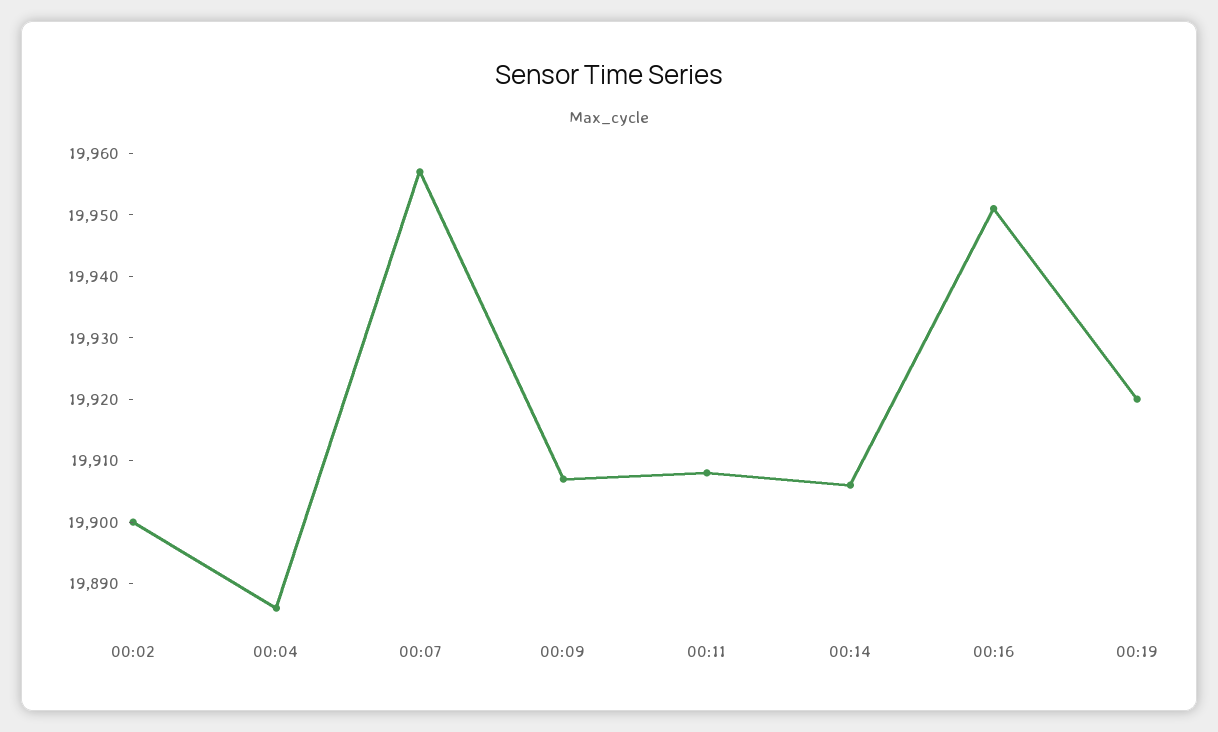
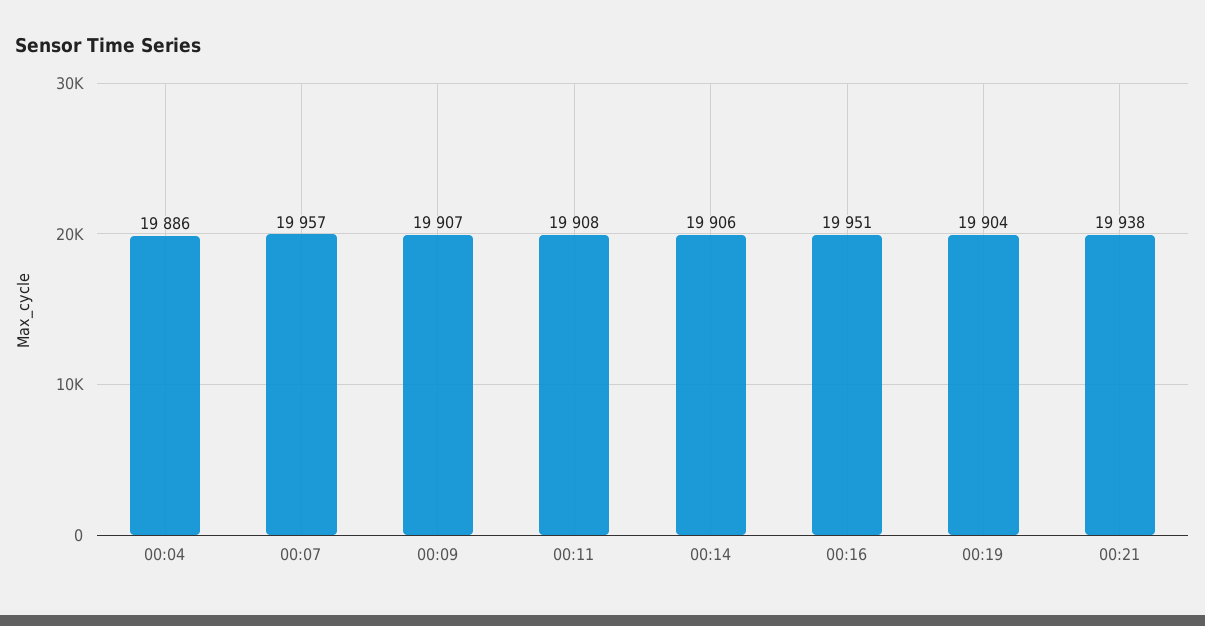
00:02: 19900 -> none
00:19: 19920 -> 19904
00:21: none -> 19938

